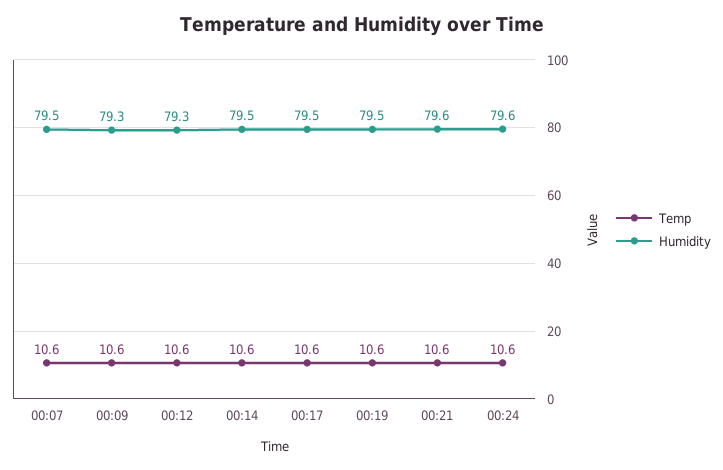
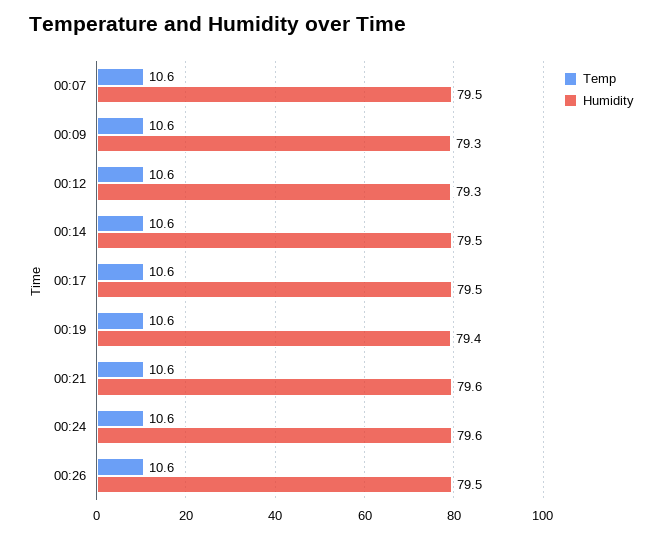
Humidity, 00:19: 79.5 -> 79.4
Temp, 00:26: none -> 10.6
Humidity, 00:26: none -> 79.5

